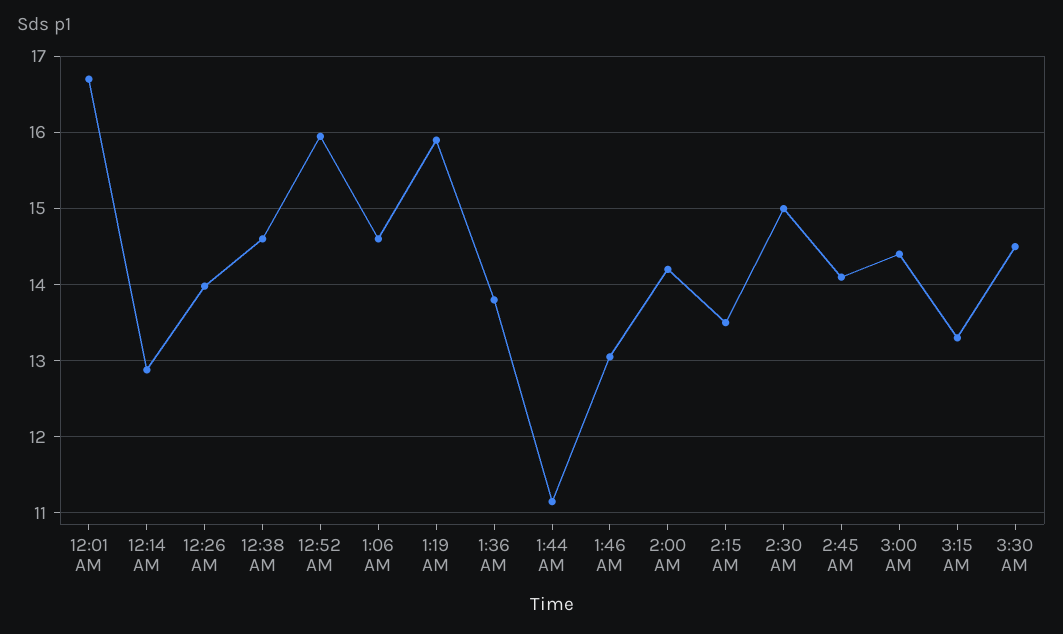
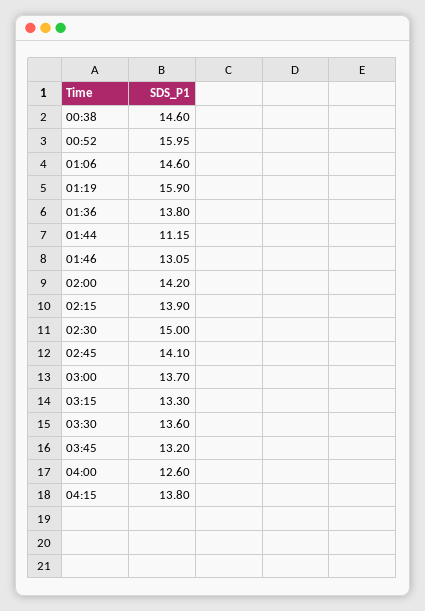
12:01 AM: 16.7 -> none
12:14 AM: 12.9 -> none
12:26 AM: 14 -> none
2:15 AM: 13.5 -> 13.9
3:00 AM: 14.4 -> 13.7
3:30 AM: 14.5 -> 13.6
03:45: none -> 13.2
04:00: none -> 12.6
04:15: none -> 13.8

